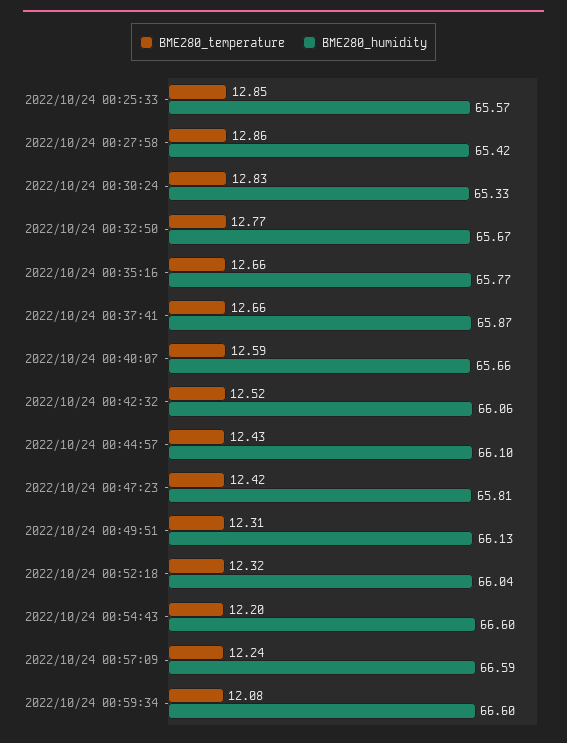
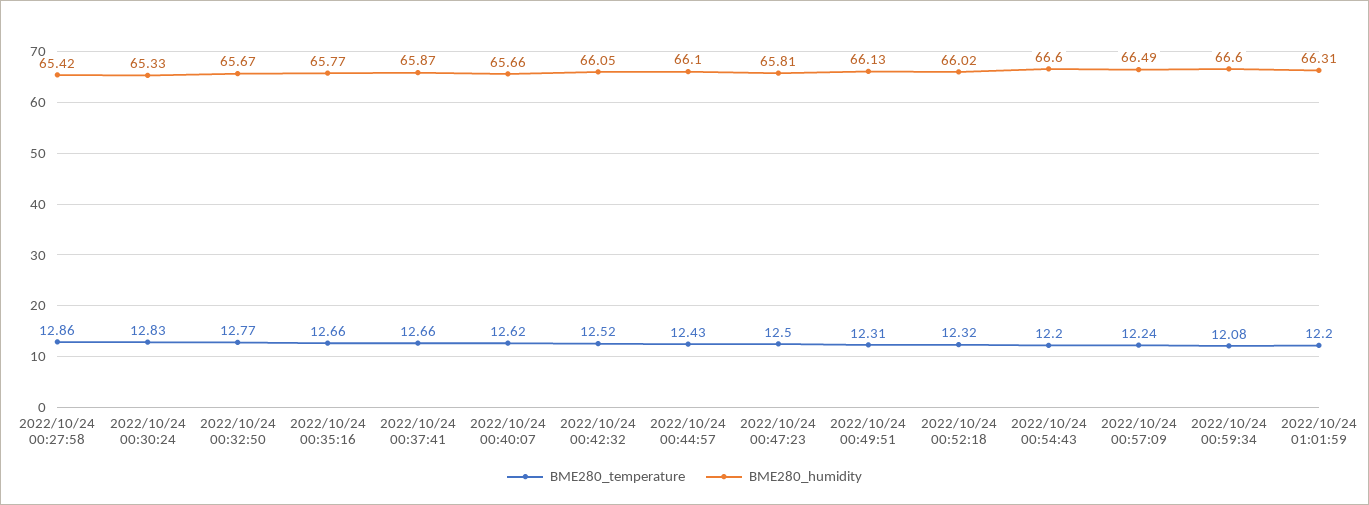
BME280_temperature, 2022/10/24 00:25:33: 12.85 -> none
BME280_humidity, 2022/10/24 00:25:33: 65.57 -> none
BME280_temperature, 2022/10/24 00:40:07: 12.59 -> 12.62
BME280_humidity, 2022/10/24 00:42:32: 66.06 -> 66.05
BME280_temperature, 2022/10/24 00:47:23: 12.42 -> 12.5
BME280_humidity, 2022/10/24 00:52:18: 66.04 -> 66.02
BME280_humidity, 2022/10/24 00:57:09: 66.59 -> 66.49
BME280_temperature, 2022/10/24 01:01:59: none -> 12.2
BME280_humidity, 2022/10/24 01:01:59: none -> 66.31

